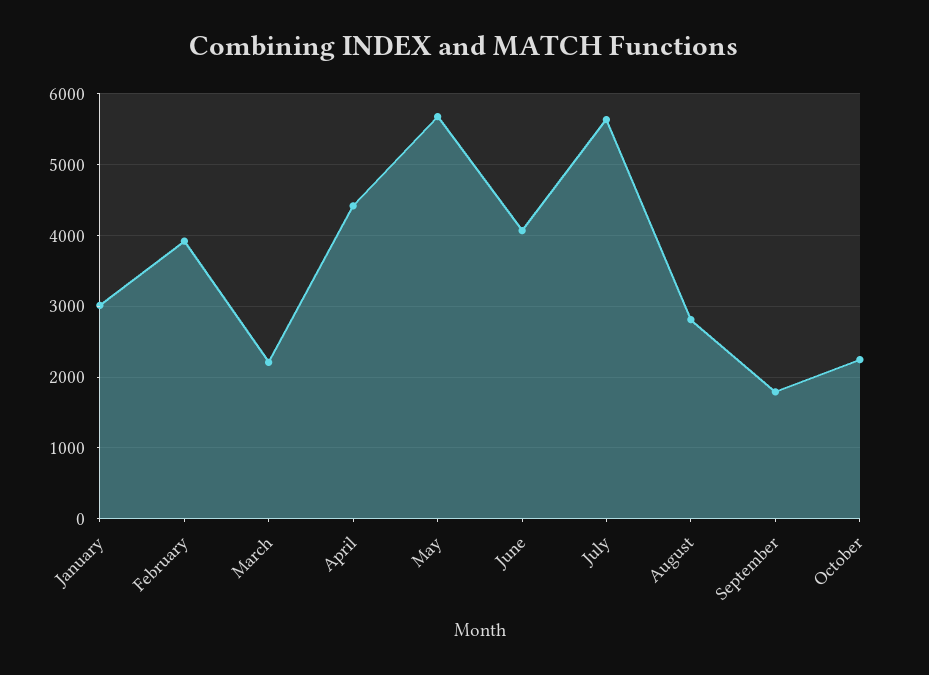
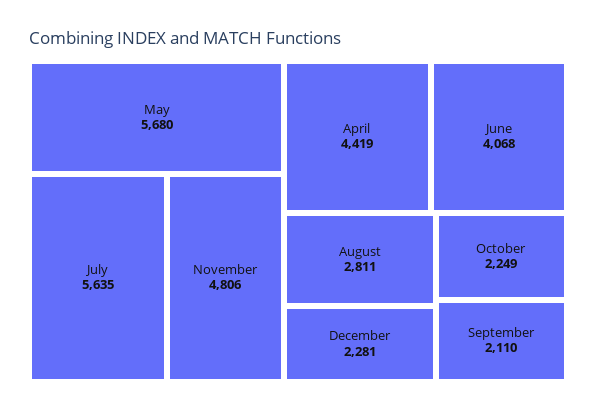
January: 3000 -> none
February: 3900 -> none
March: 2200 -> none
September: 1800 -> 2110
November: none -> 4806
December: none -> 2281

